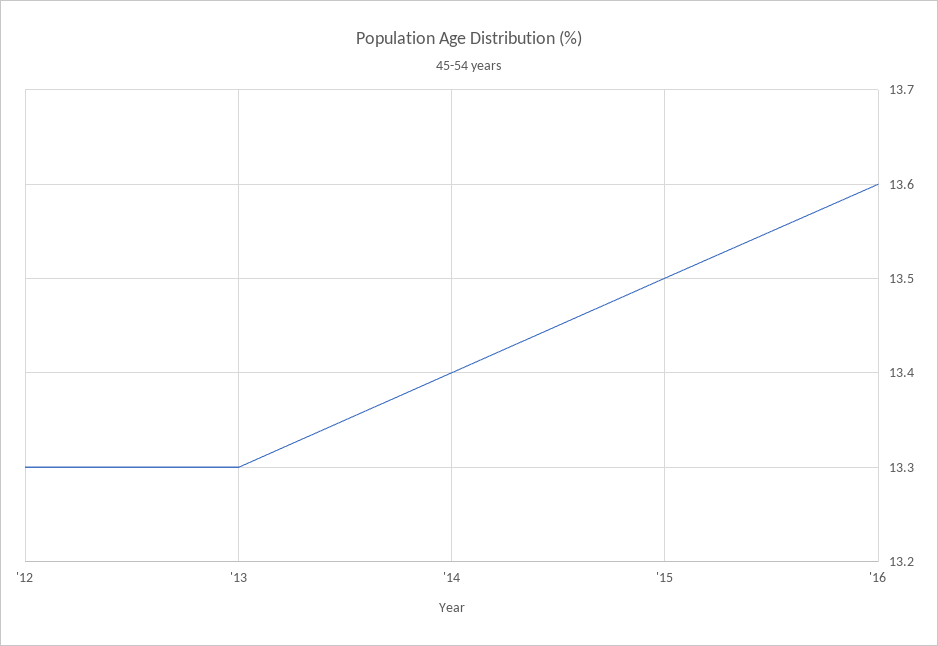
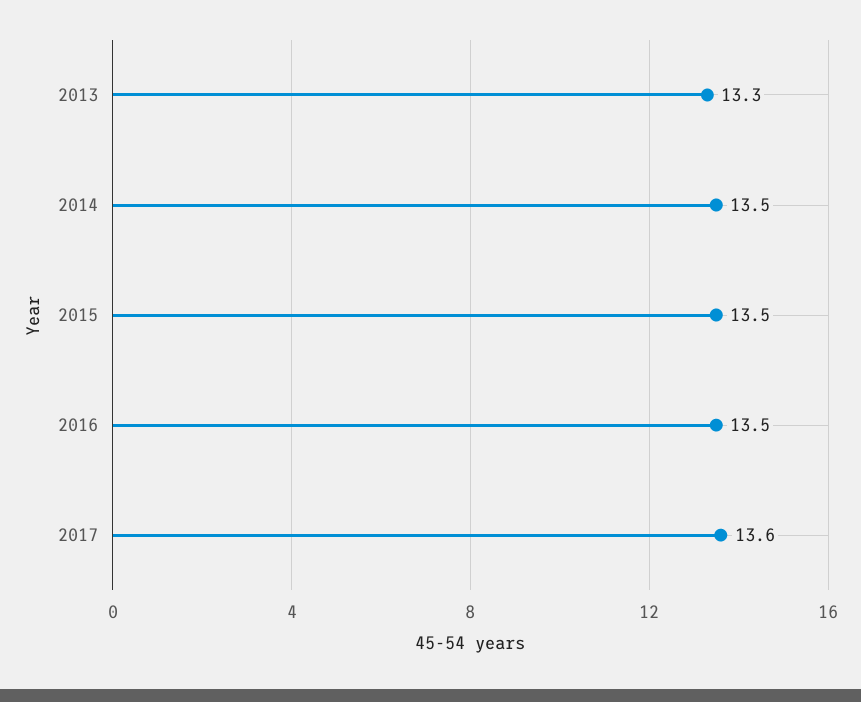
'12: 13.3 -> none
'14: 13.4 -> 13.5
'16: 13.6 -> 13.5
2017: none -> 13.6

